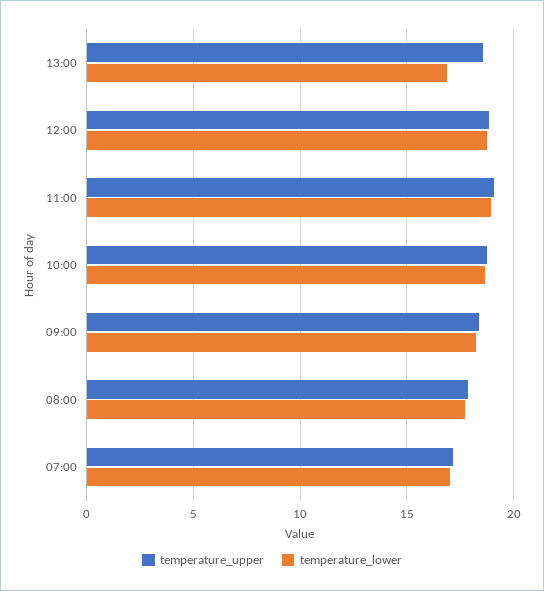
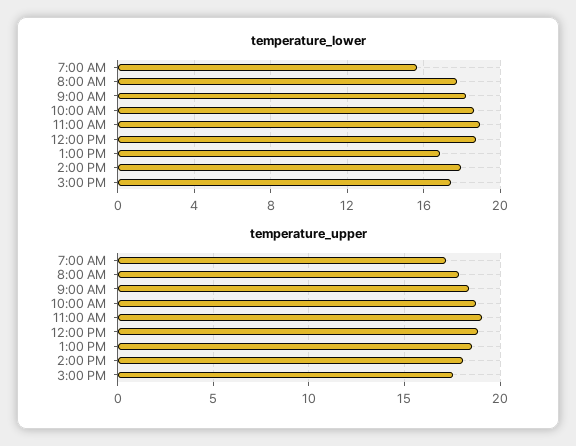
temperature_lower, 07:00: 17 -> 15.5
temperature_lower, 2:00 PM: none -> 18
temperature_lower, 3:00 PM: none -> 17.5
temperature_upper, 2:00 PM: none -> 18
temperature_upper, 3:00 PM: none -> 17.5

